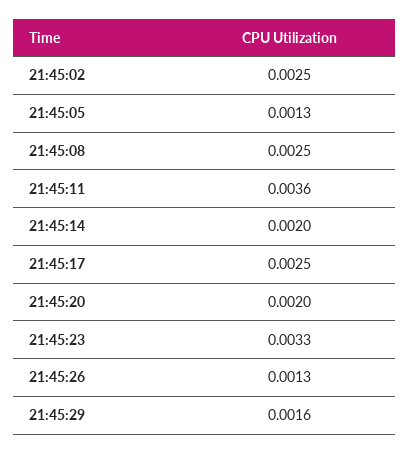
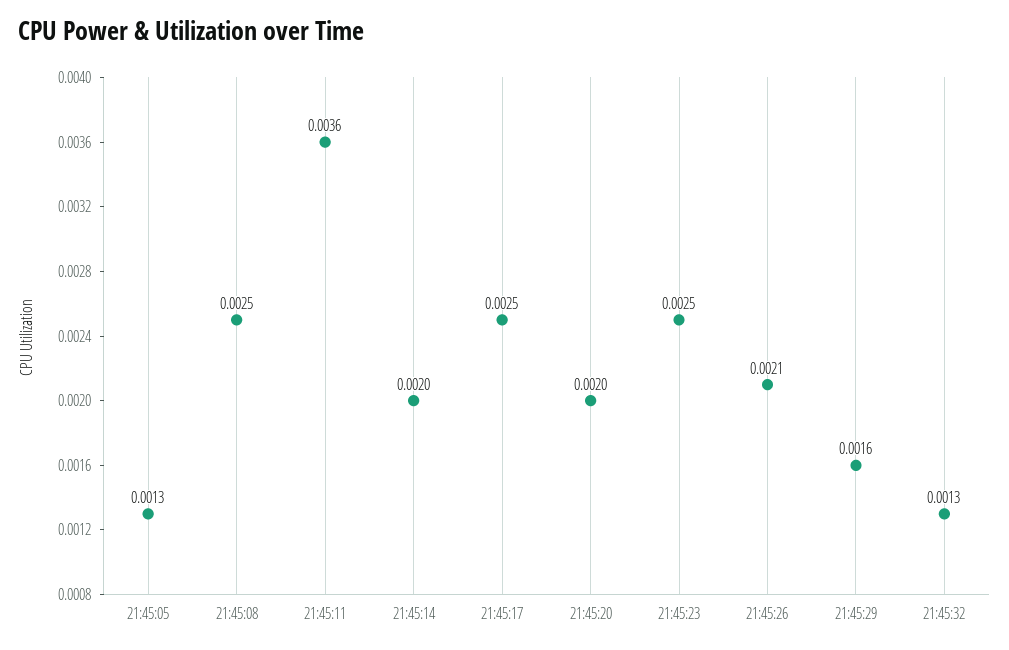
21:45:02: 0.0025 -> none
21:45:23: 0.0033 -> 0.0025
21:45:26: 0.0013 -> 0.0021
21:45:32: none -> 0.0013

